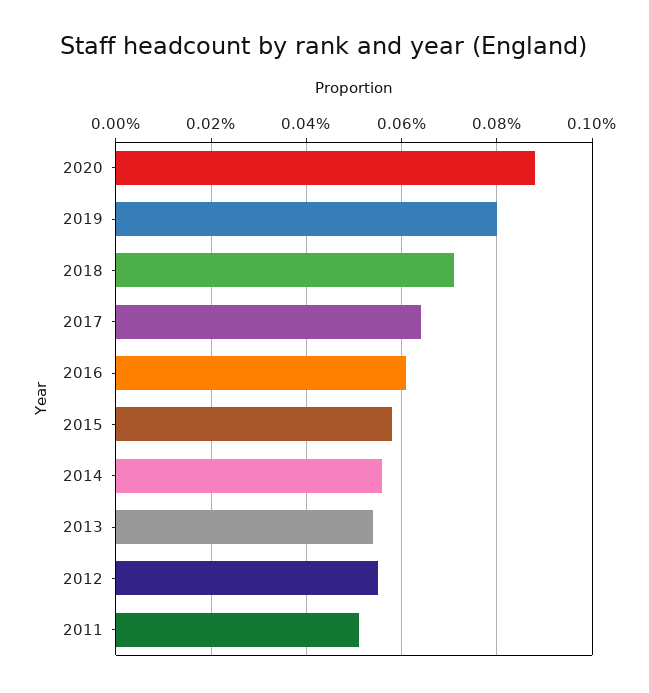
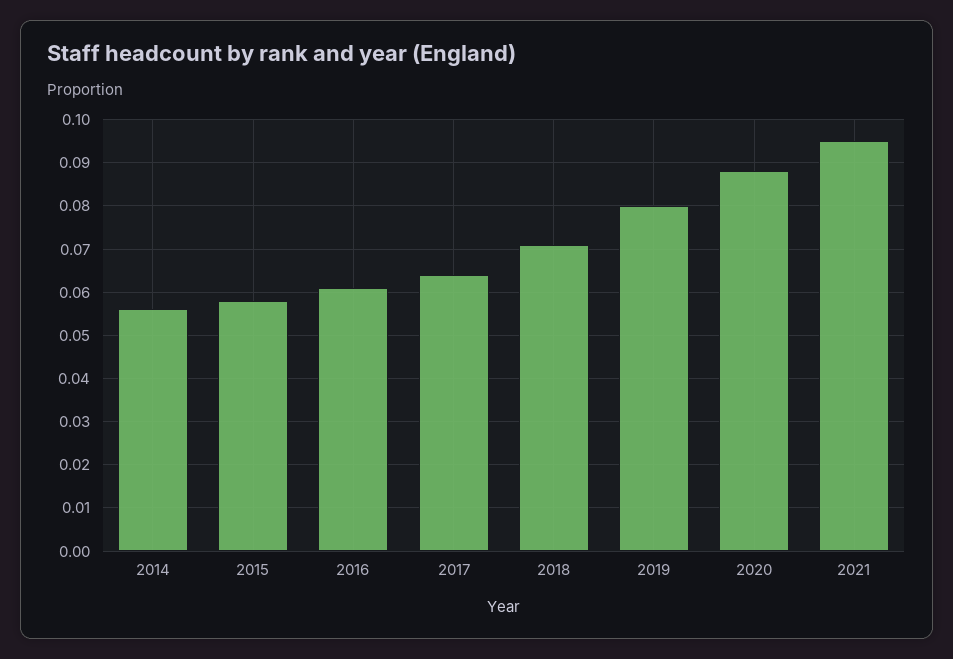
2013: 0.055 -> none
2012: 0.055 -> none
2011: 0.05 -> none
2021: none -> 0.095

